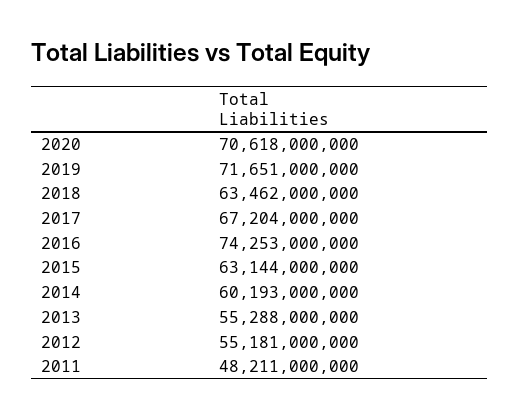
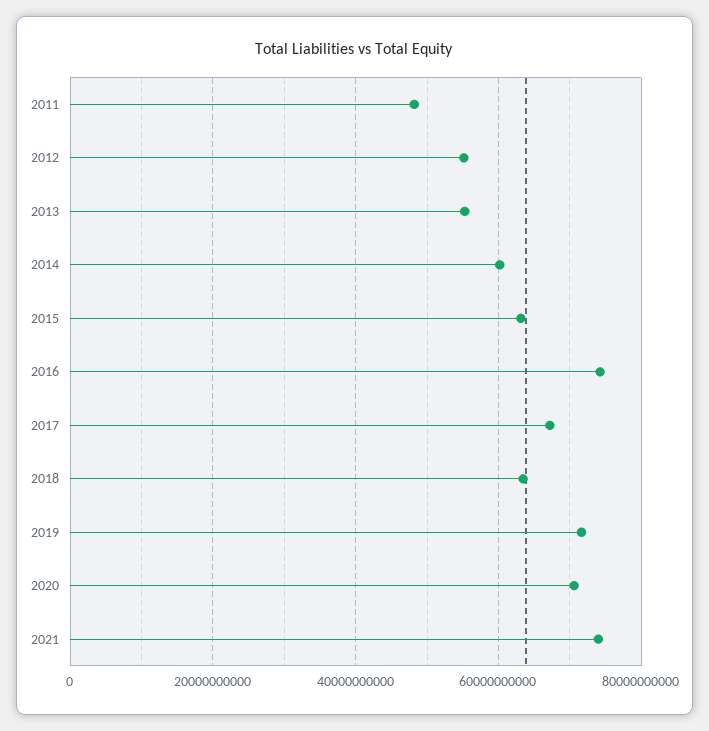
2021: none -> 74000000000

